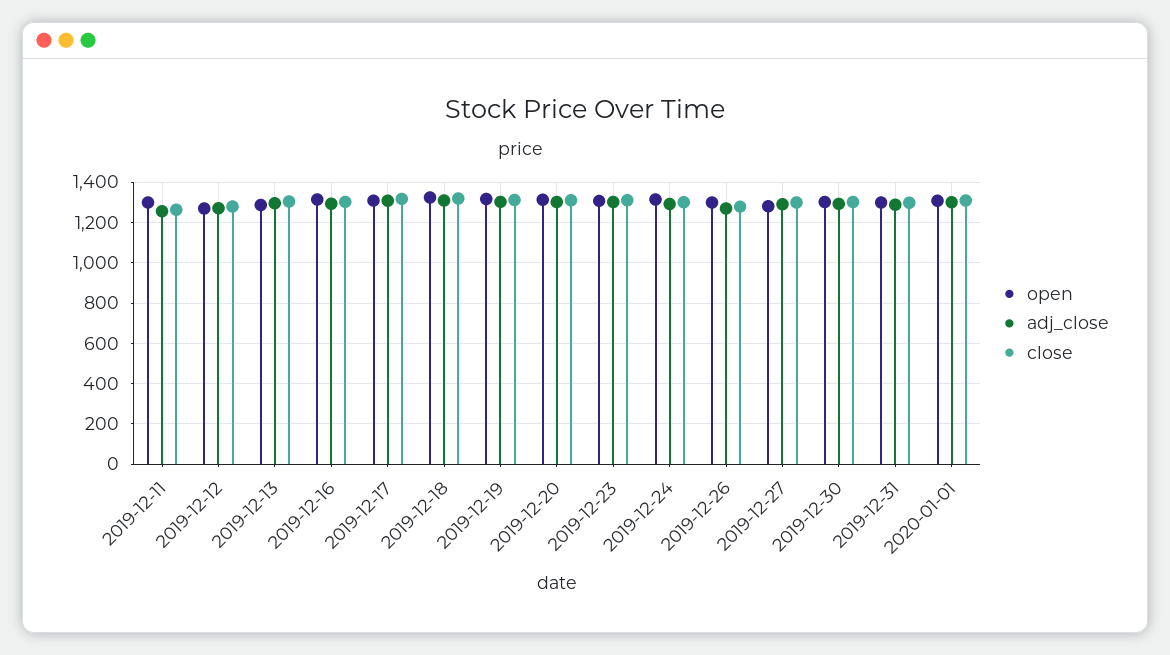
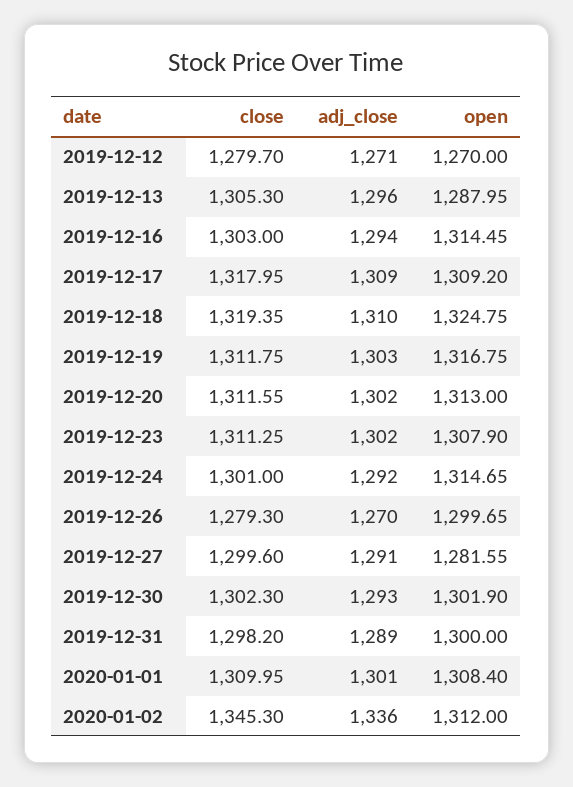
open, 2019-12-11: 1300 -> none
adj_close, 2019-12-11: 1250 -> none
close, 2019-12-11: 1250 -> none
close, 2020-01-02: none -> 1345.3
adj_close, 2020-01-02: none -> 1336
open, 2020-01-02: none -> 1312

